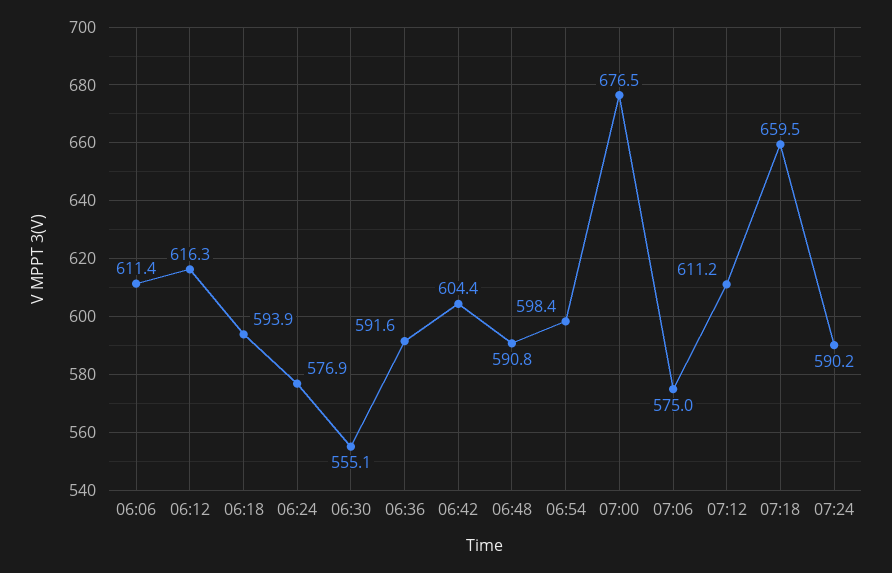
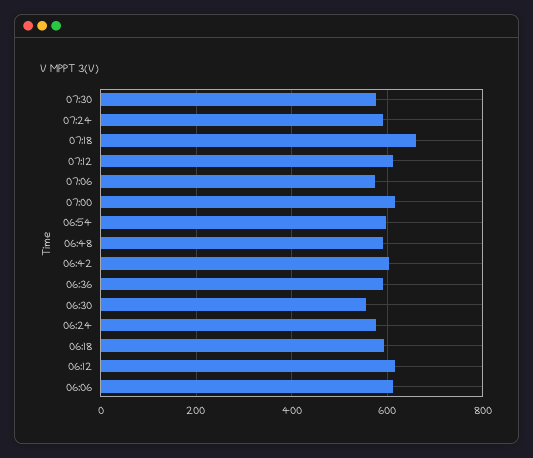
07:00: 676.5 -> 620
07:30: none -> 580

